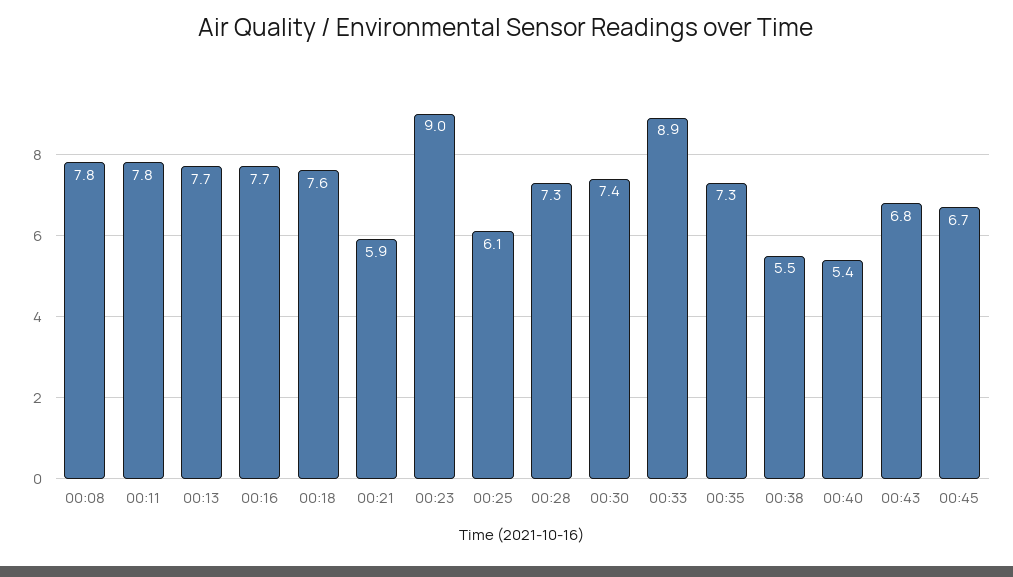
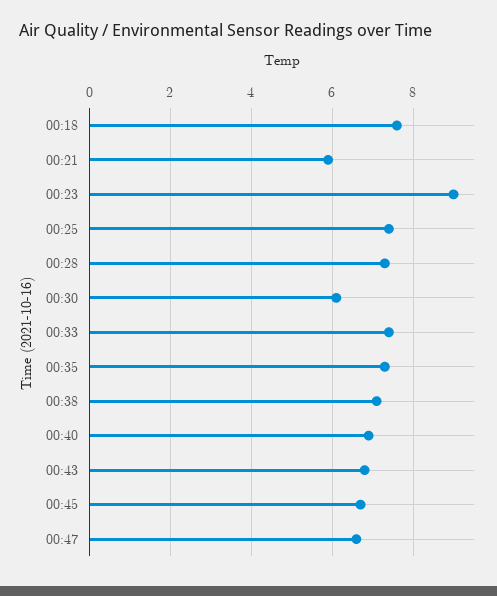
00:08: 7.8 -> none
00:11: 7.8 -> none
00:13: 7.7 -> none
00:16: 7.7 -> none
00:25: 6.1 -> 7.5
00:30: 7.4 -> 6
00:33: 8.9 -> 7.5
00:38: 5.5 -> 7
00:40: 5.4 -> 7
00:47: none -> 6.5

